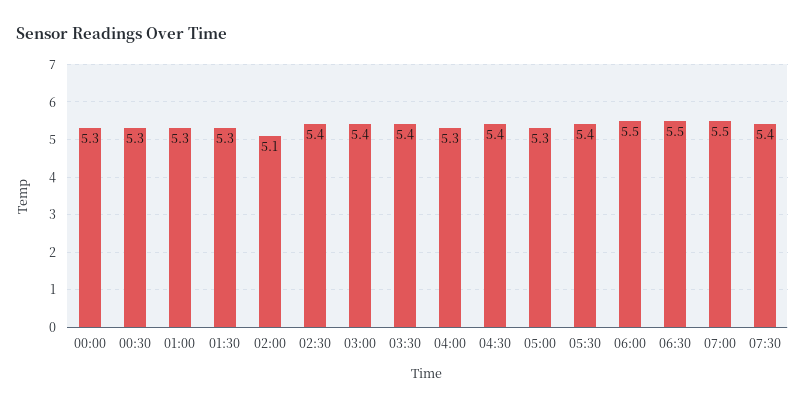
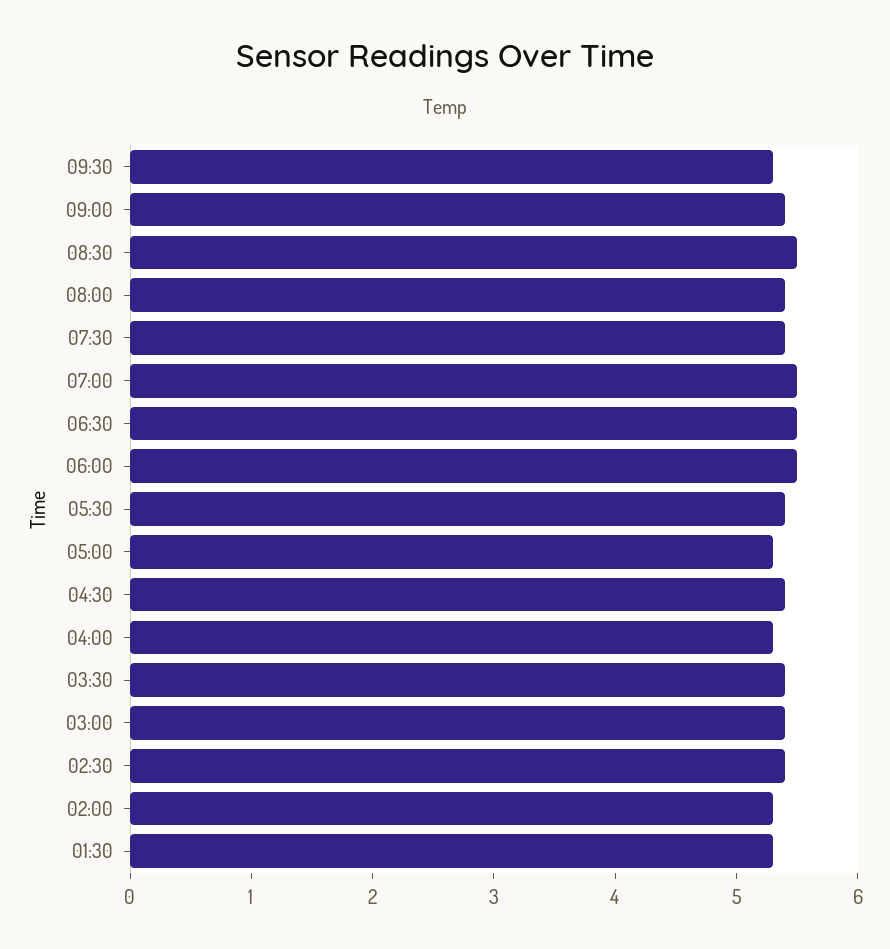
00:00: 5.3 -> none
00:30: 5.3 -> none
01:00: 5.3 -> none
02:00: 5.1 -> 5.3
09:30: none -> 5.3
09:00: none -> 5.4
08:30: none -> 5.5
08:00: none -> 5.4

